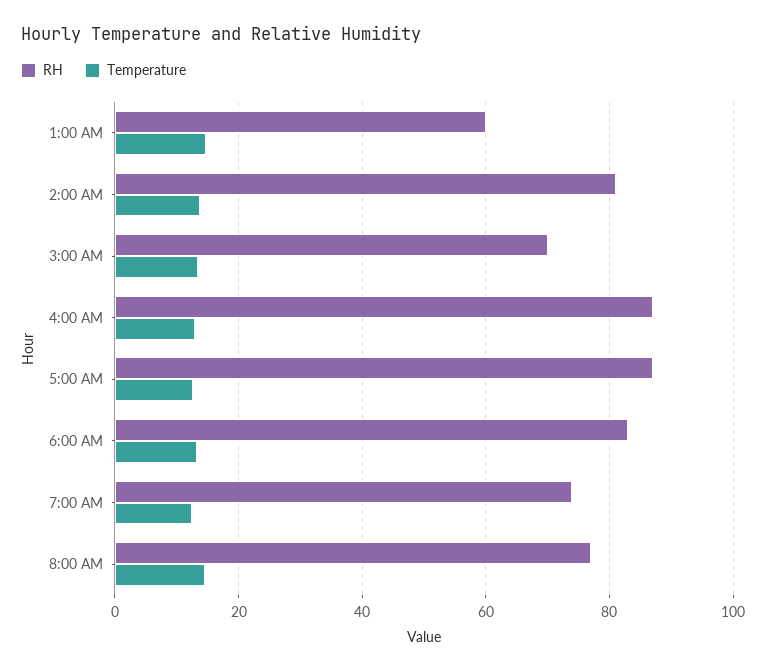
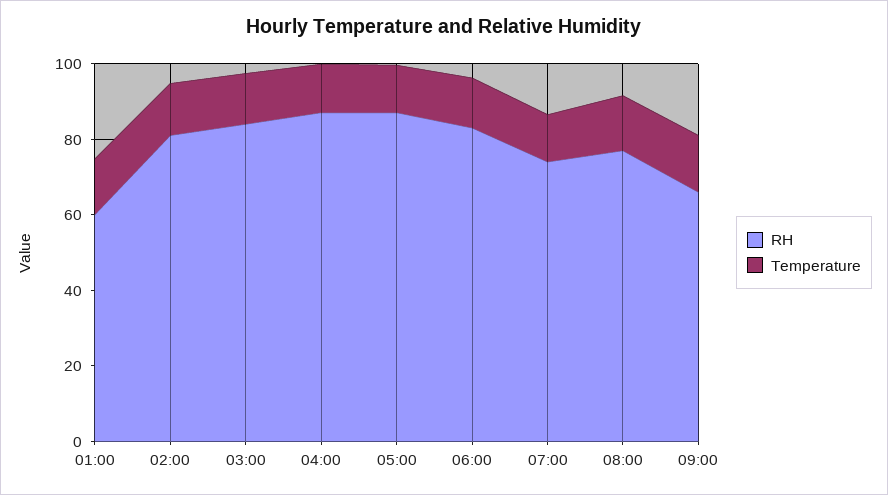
RH, 3:00 AM: 70 -> 85
RH, 09:00: none -> 65
Temperature, 09:00: none -> 15

